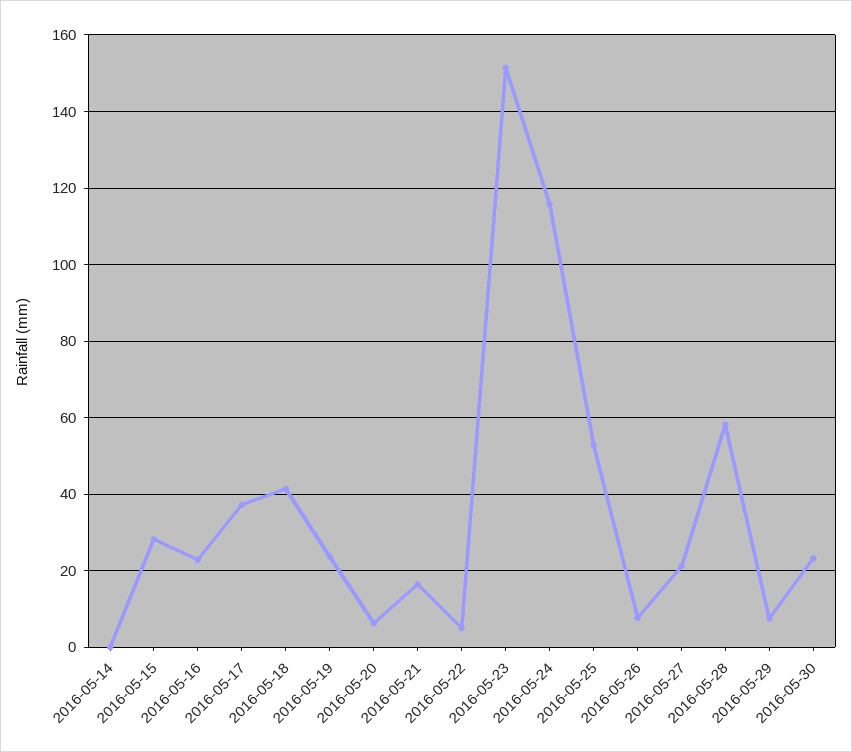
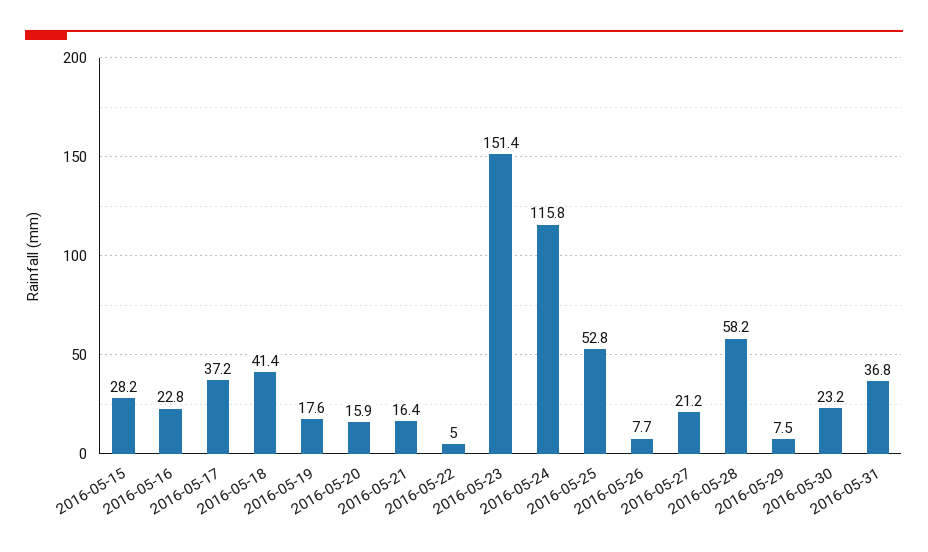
2016-05-14: 0 -> none
2016-05-19: 24 -> 17.6
2016-05-20: 6 -> 15.9
2016-05-31: none -> 36.8

